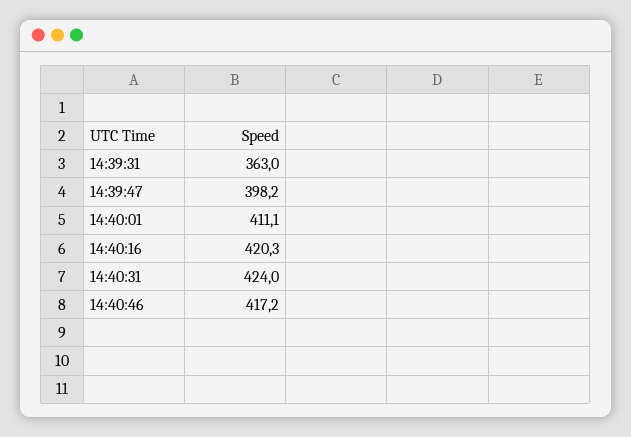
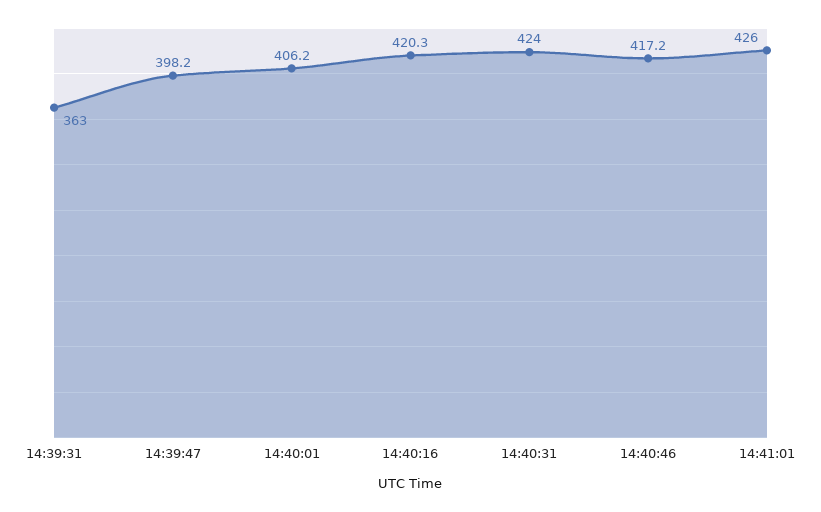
14:40:01: 411.1 -> 406.2
14:41:01: none -> 426

